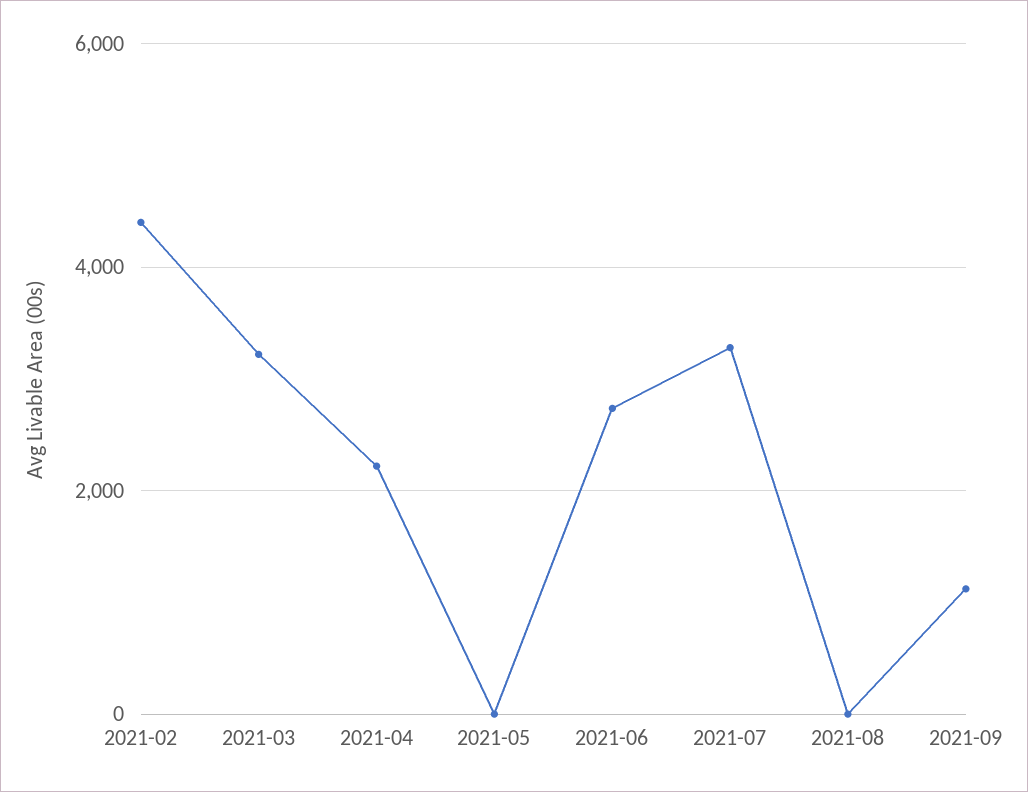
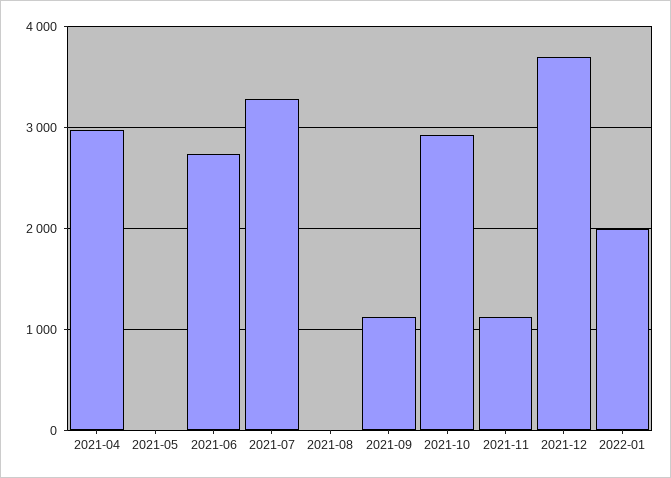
2021-02: 4400 -> none
2021-03: 3200 -> none
2021-04: 2200 -> 3000
2021-10: none -> 2900
2021-11: none -> 1100
2021-12: none -> 3700
2022-01: none -> 2000

